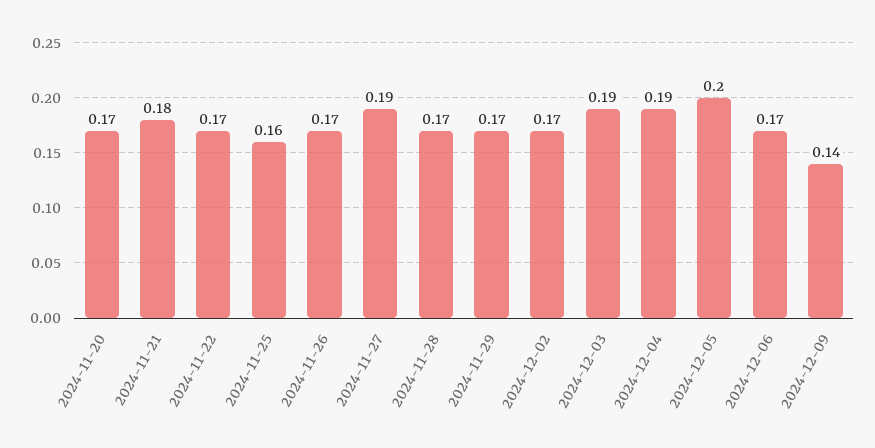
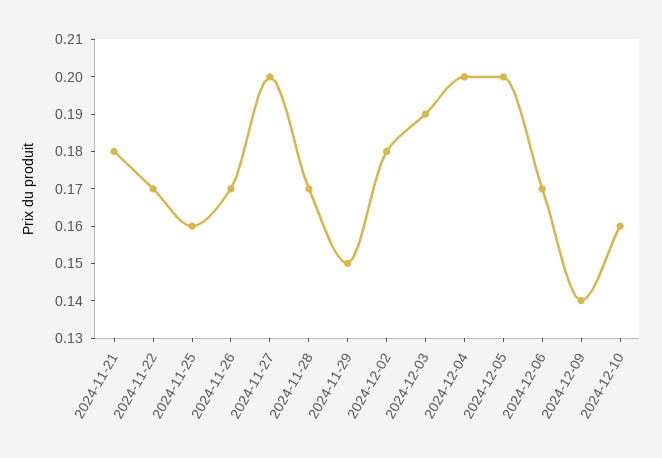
2024-11-20: 0.17 -> none
2024-11-27: 0.19 -> 0.2
2024-11-29: 0.17 -> 0.15
2024-12-02: 0.17 -> 0.18
2024-12-04: 0.19 -> 0.2
2024-12-10: none -> 0.16

